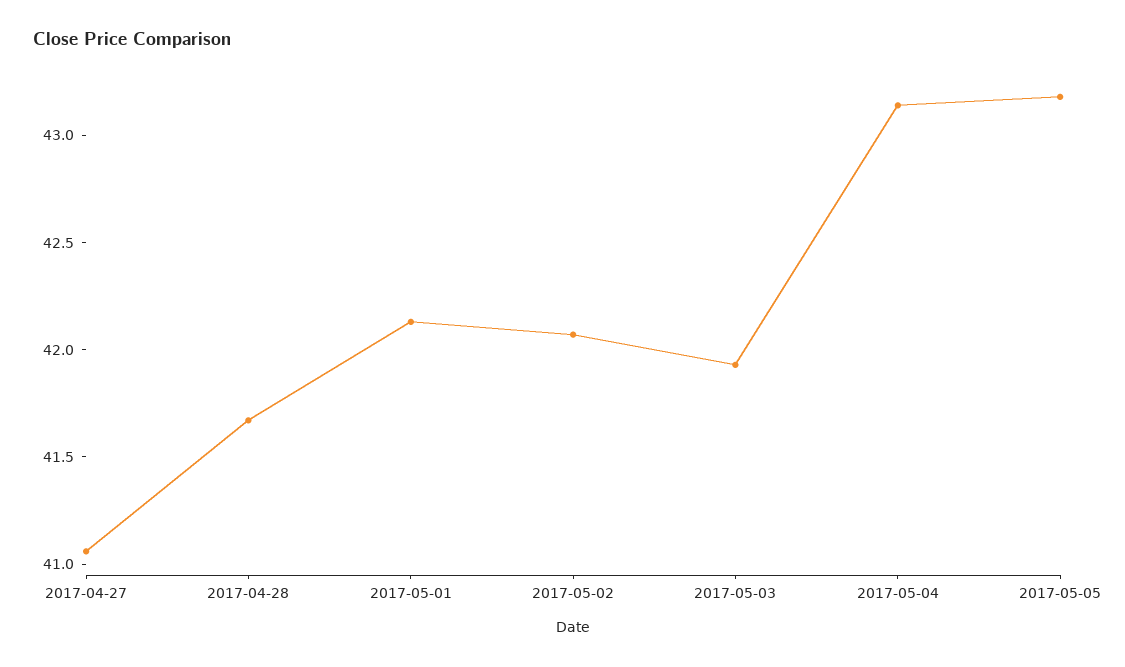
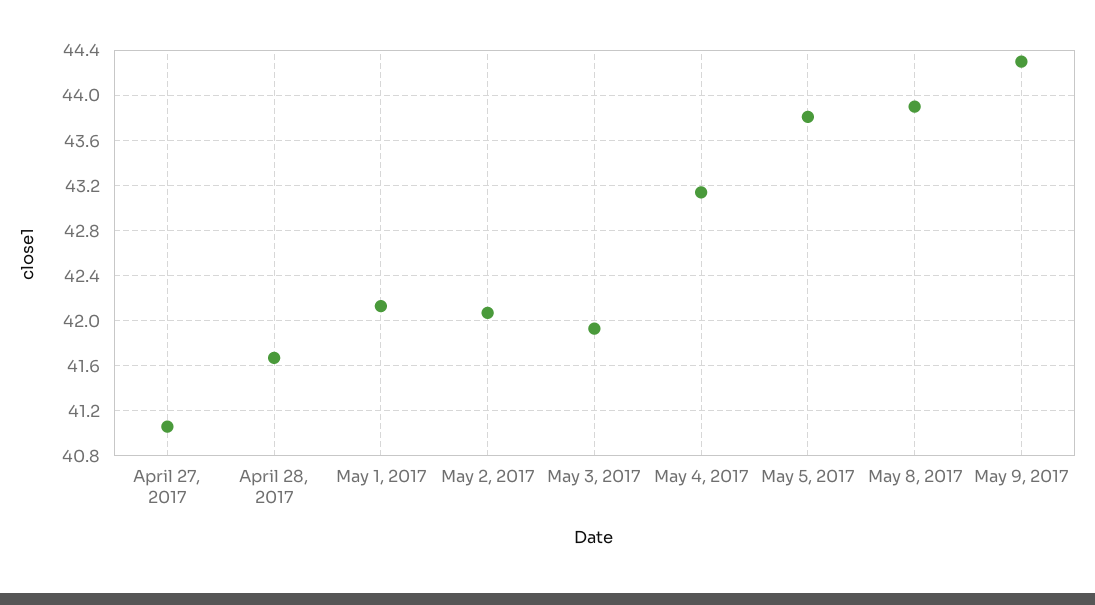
2017-05-05: 43.2 -> 43.8
May 8, 2017: none -> 43.9
May 9, 2017: none -> 44.3

